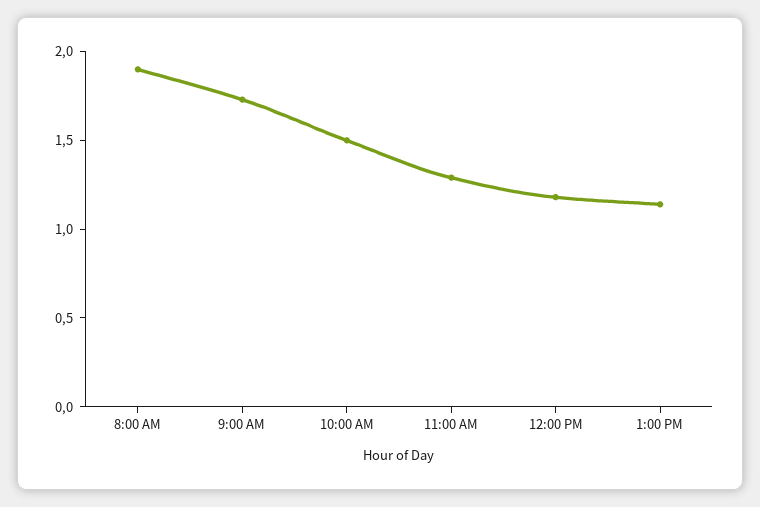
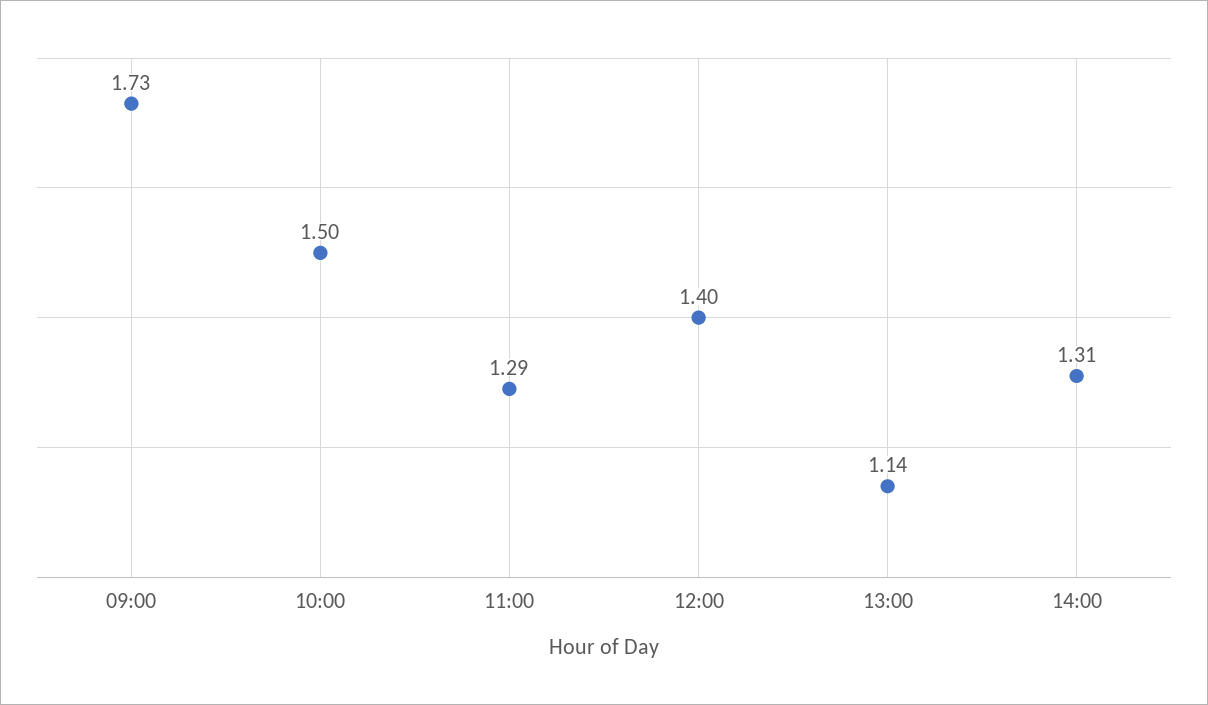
8:00 AM: 1.9 -> none
12:00 PM: 1.2 -> 1.4
14:00: none -> 1.31

